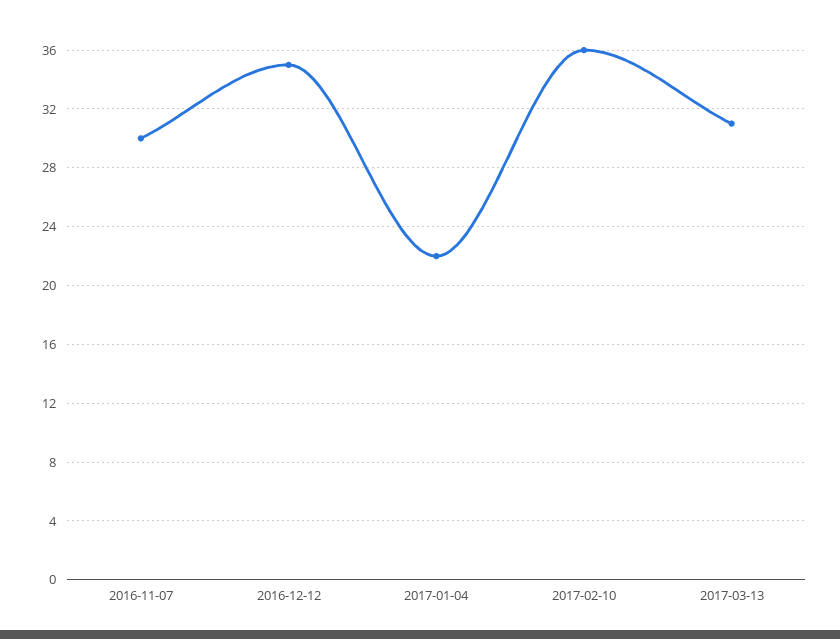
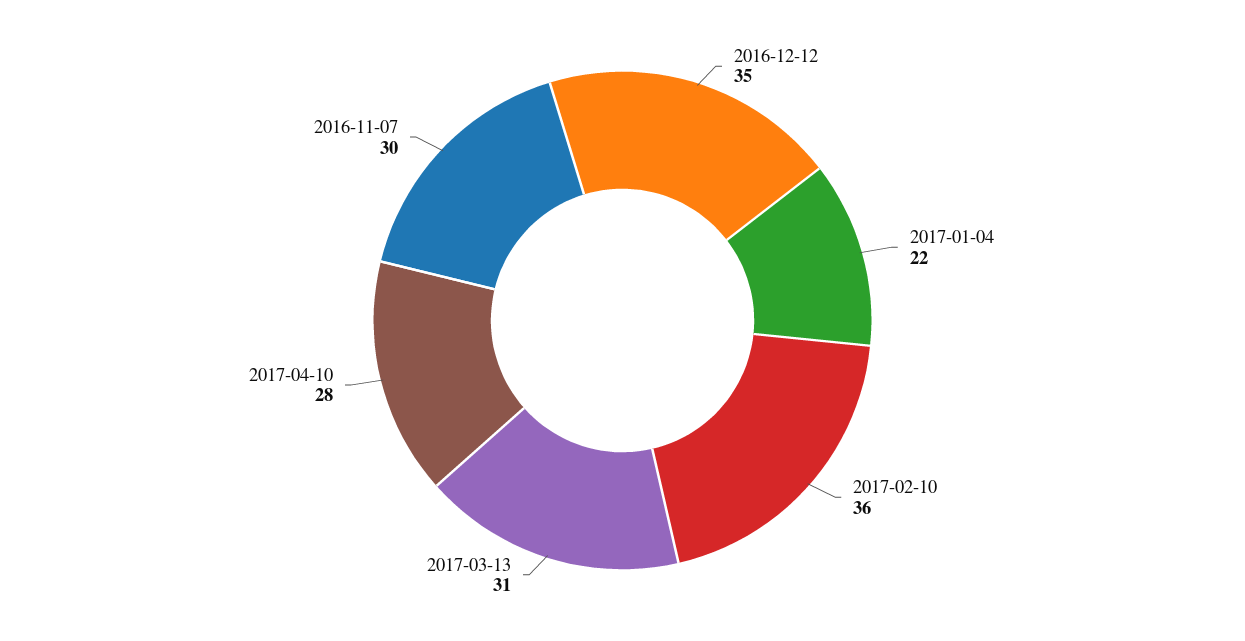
2017-04-10: none -> 28

